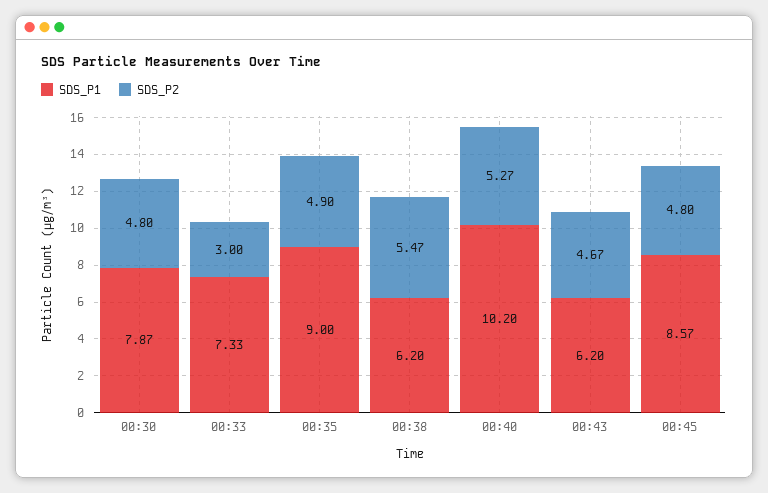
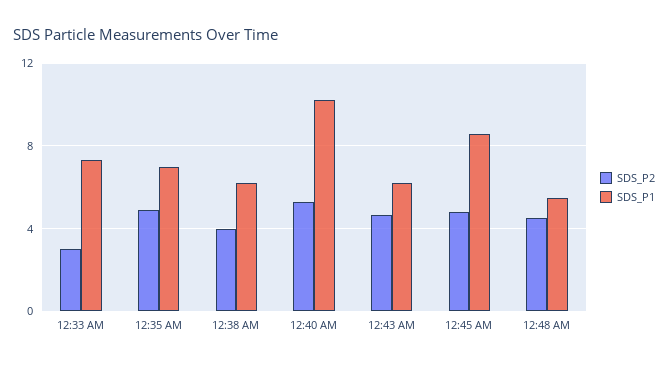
SDS_P1, 00:30: 7.87 -> none
SDS_P2, 00:30: 4.8 -> none
SDS_P1, 00:35: 9 -> 7
SDS_P2, 00:38: 5.47 -> 4
SDS_P2, 12:48 AM: none -> 4.5
SDS_P1, 12:48 AM: none -> 5.5

